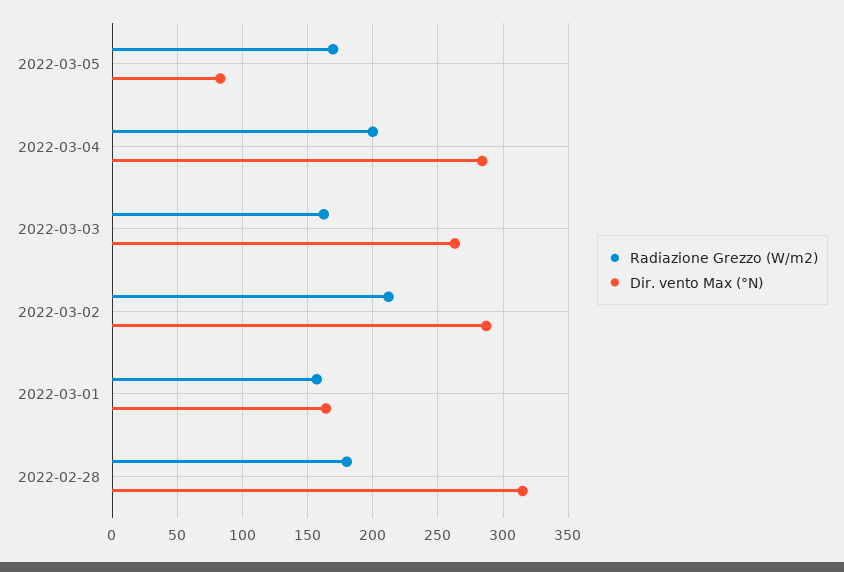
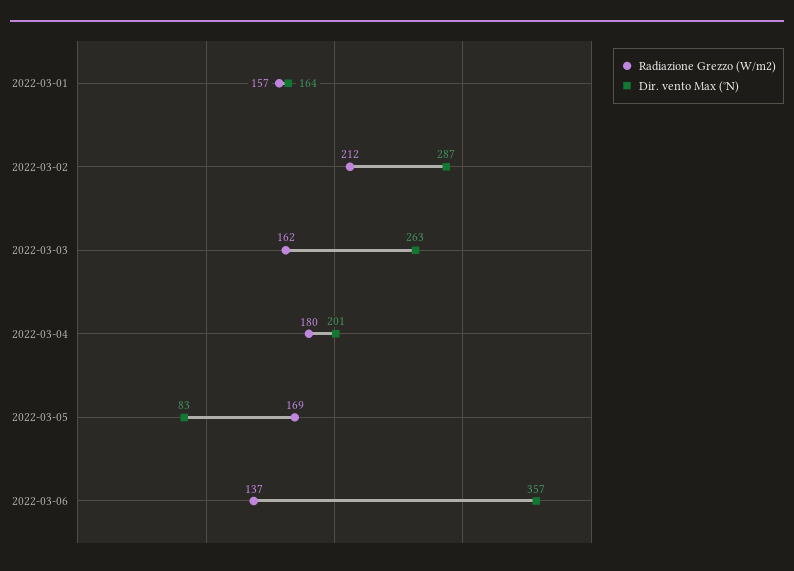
Radiazione Grezzo (W/m2), 2022-03-04: 200 -> 180
Dir. vento Max (°N), 2022-03-04: 285 -> 201
Radiazione Grezzo (W/m2), 2022-02-28: 180 -> none
Dir. vento Max (°N), 2022-02-28: 315 -> none
Radiazione Grezzo (W/m2), 2022-03-06: none -> 137
Dir. vento Max (°N), 2022-03-06: none -> 357

